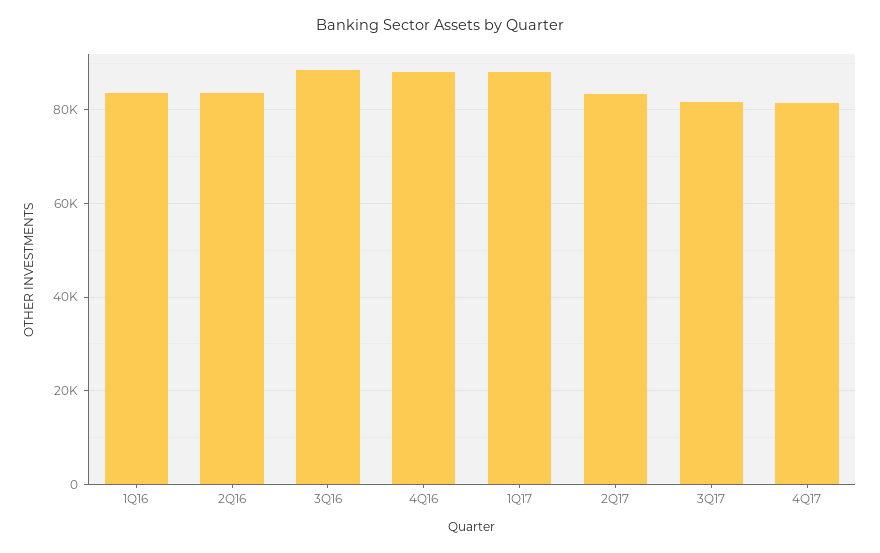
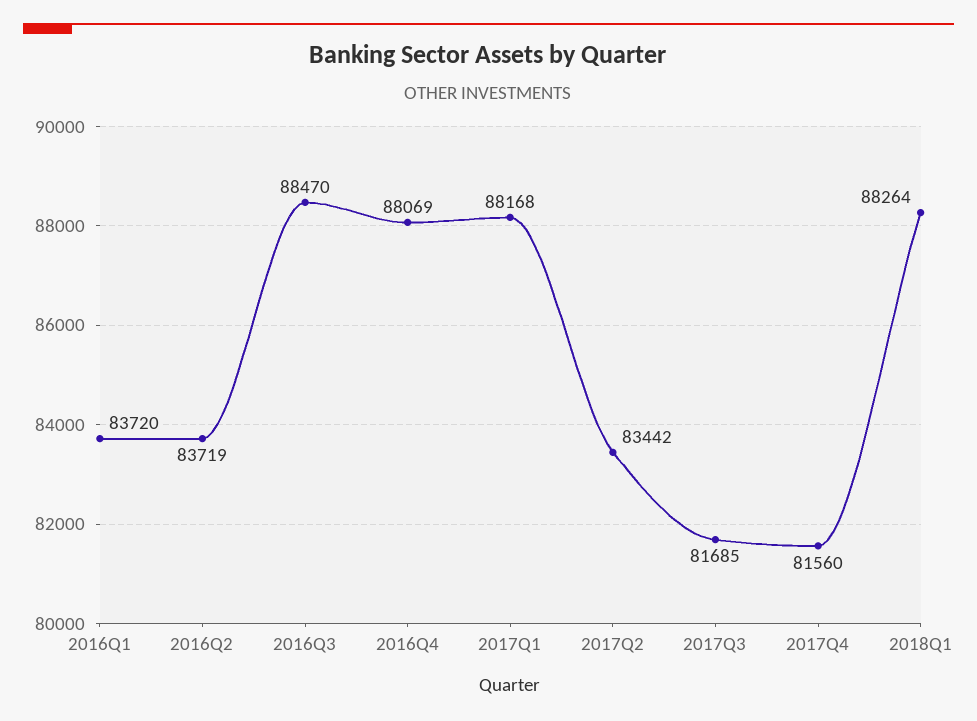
2018Q1: none -> 88264

